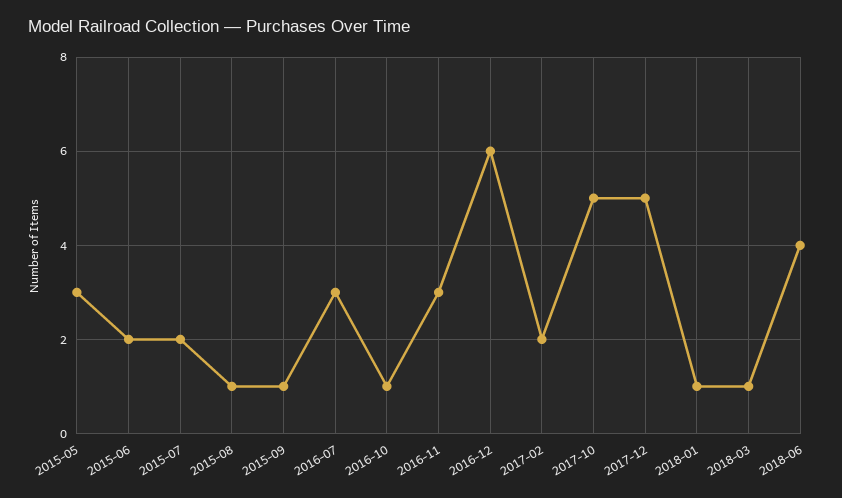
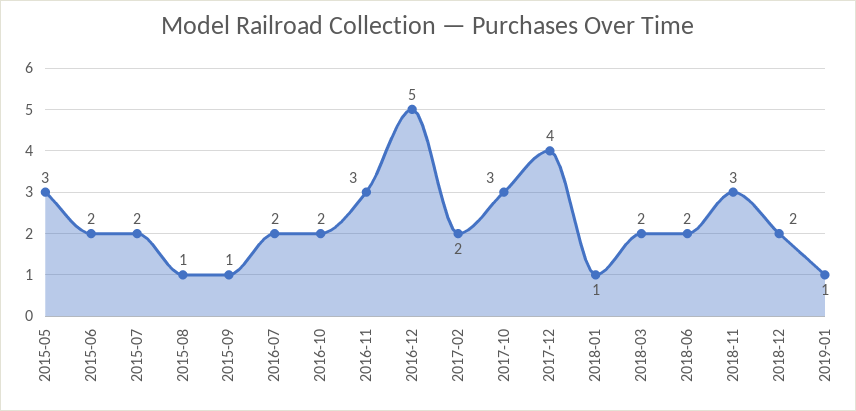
2016-07: 3 -> 2
2016-10: 1 -> 2
2016-12: 6 -> 5
2017-10: 5 -> 3
2017-12: 5 -> 4
2018-03: 1 -> 2
2018-06: 4 -> 2
2018-11: none -> 3
2018-12: none -> 2
2019-01: none -> 1

